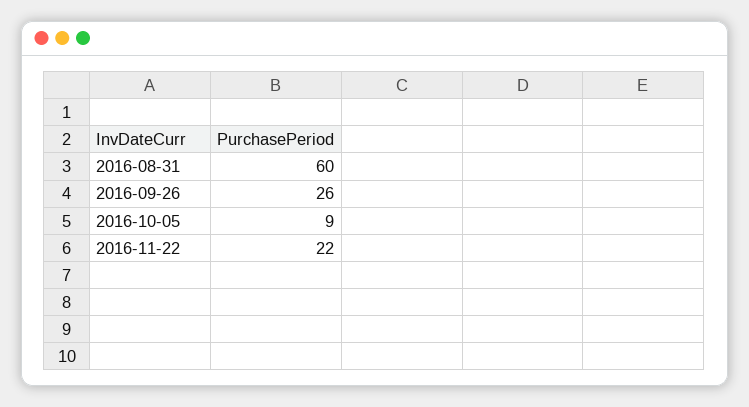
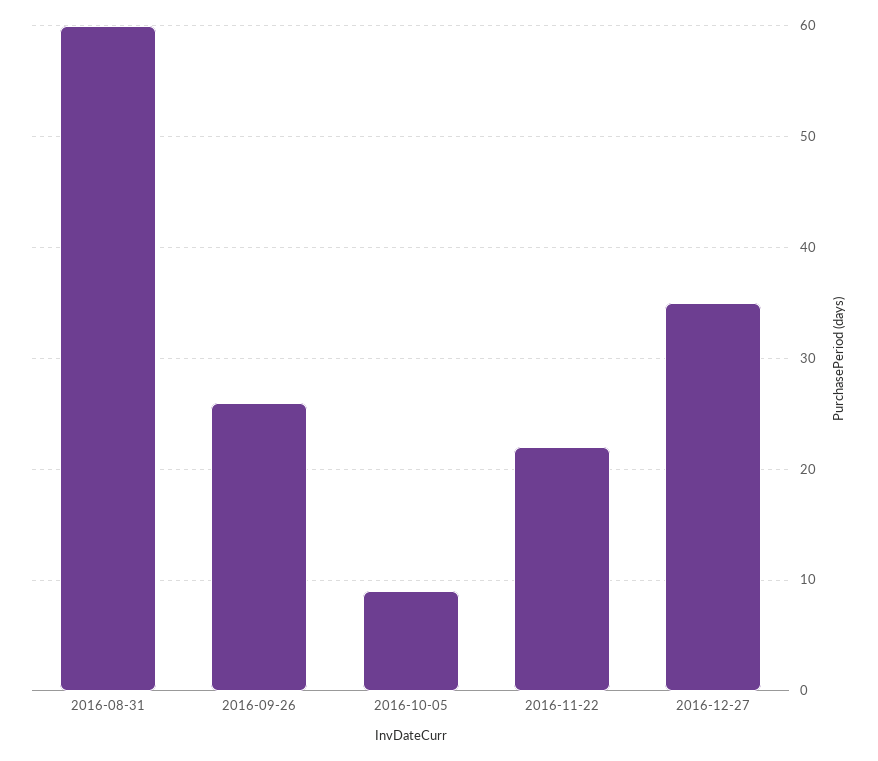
2016-12-27: none -> 35

